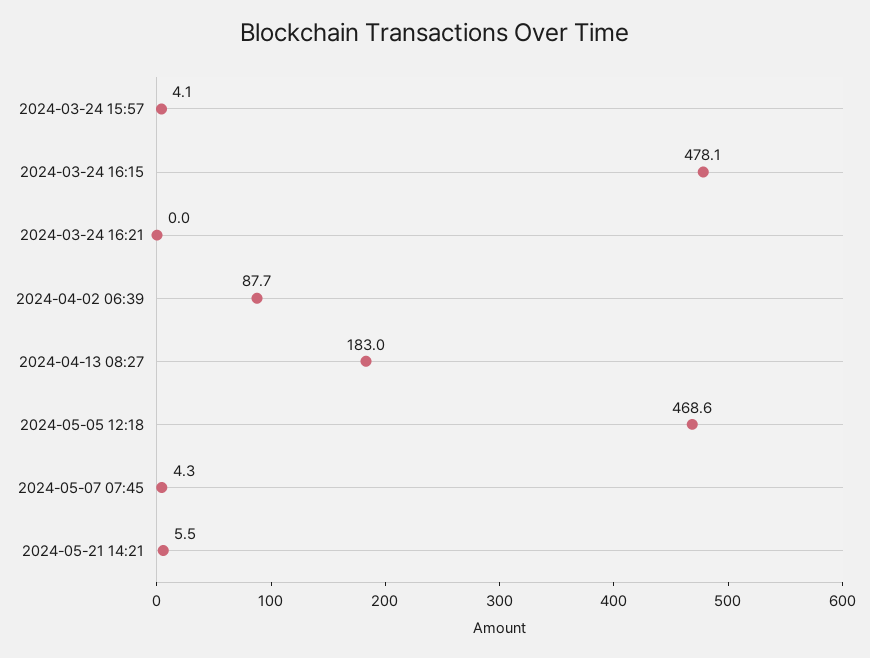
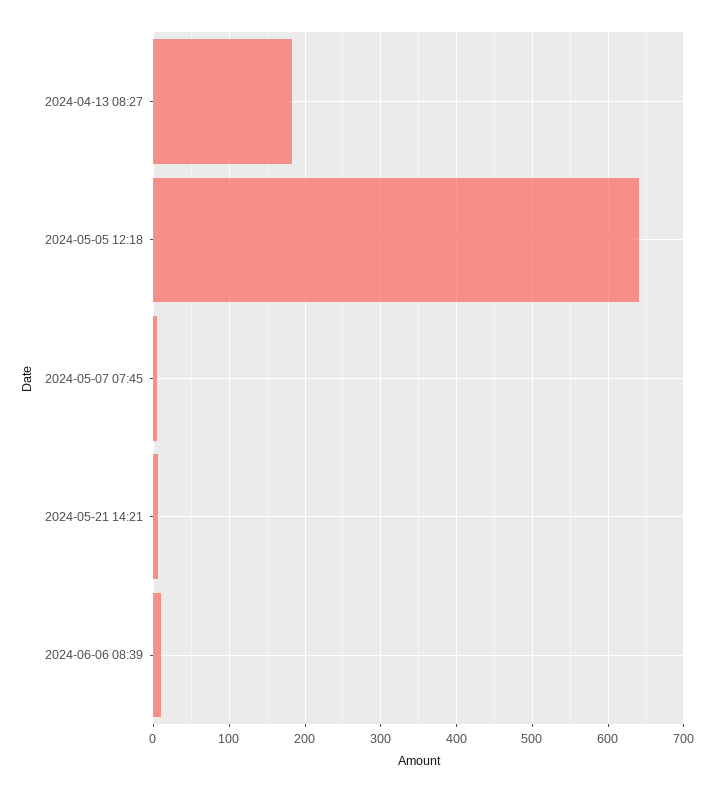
2024-03-24 15:57: 4.1 -> none
2024-03-24 16:15: 478.1 -> none
2024-03-24 16:21: 0 -> none
2024-04-02 06:39: 87.7 -> none
2024-05-05 12:18: 468.6 -> 640
2024-06-06 08:39: none -> 10

